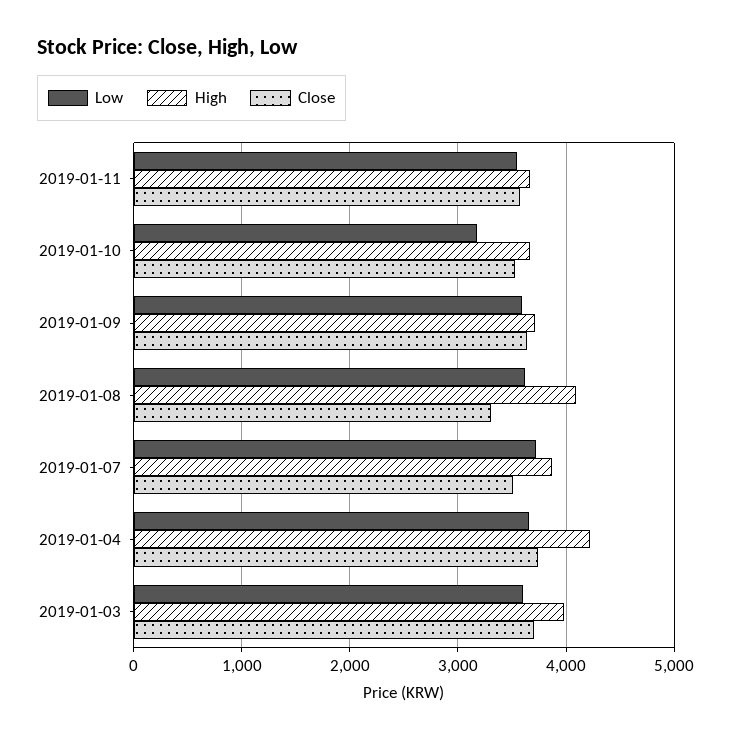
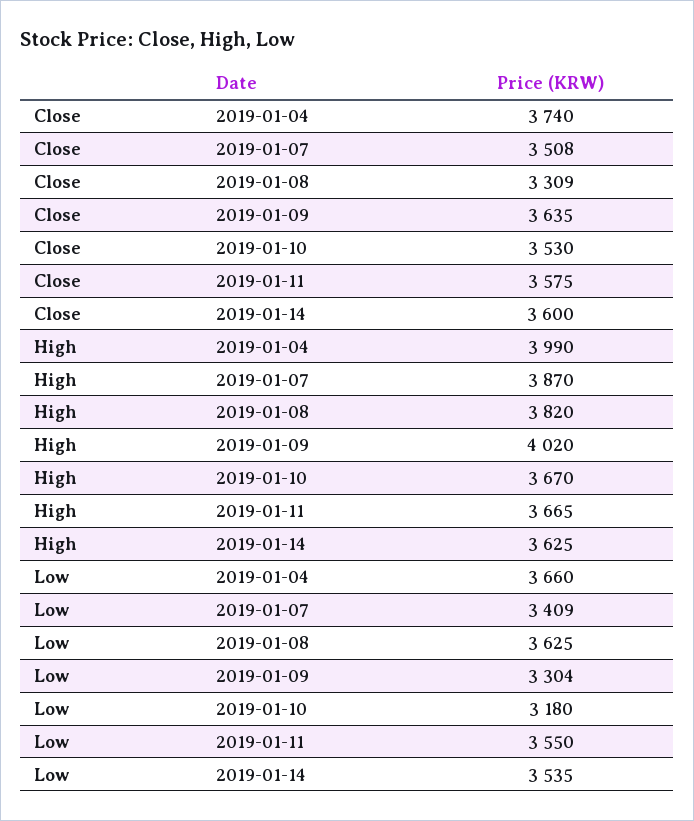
Low, 2019-01-09: 3600 -> 3304
High, 2019-01-09: 3700 -> 4020
High, 2019-01-08: 4100 -> 3820
Low, 2019-01-07: 3700 -> 3409
High, 2019-01-04: 4200 -> 3990
Low, 2019-01-03: 3600 -> none
High, 2019-01-03: 4000 -> none
Close, 2019-01-03: 3700 -> none
Close, 2019-01-14: none -> 3600
High, 2019-01-14: none -> 3625
Low, 2019-01-14: none -> 3535

